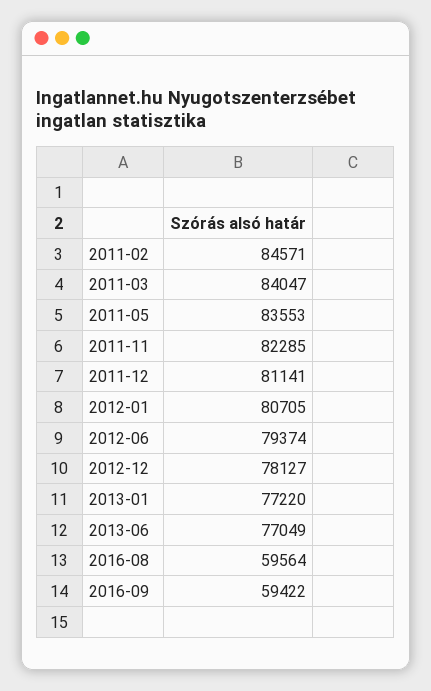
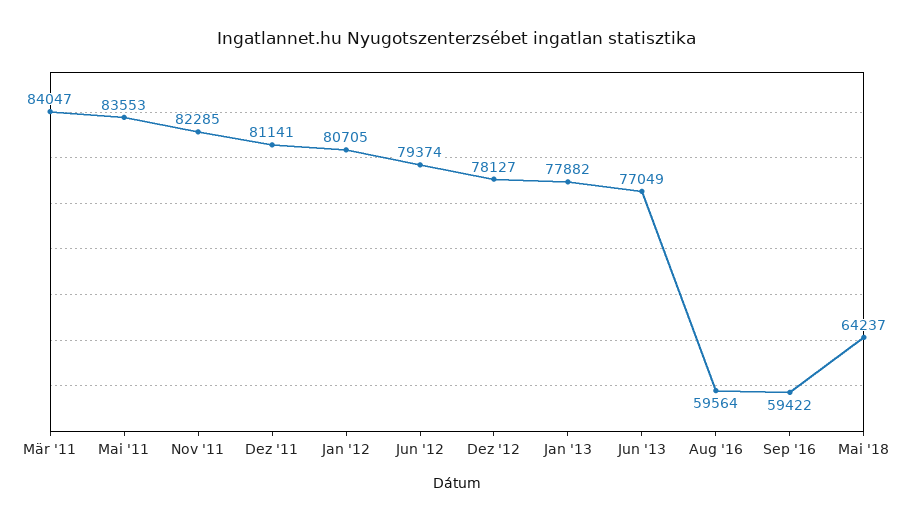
2011-02: 84571 -> none
2013-01: 77220 -> 77882
Mai '18: none -> 64237

